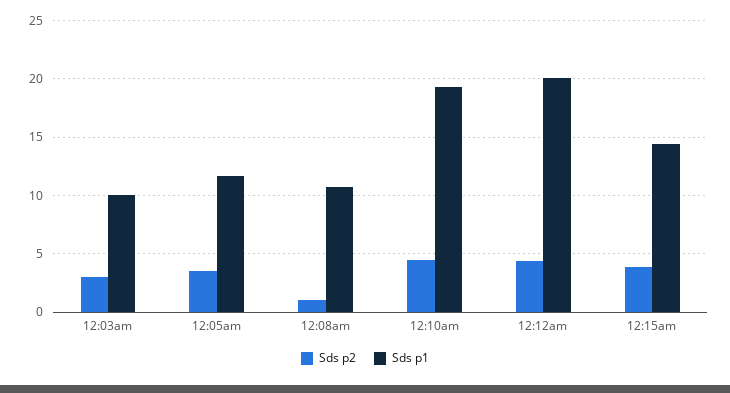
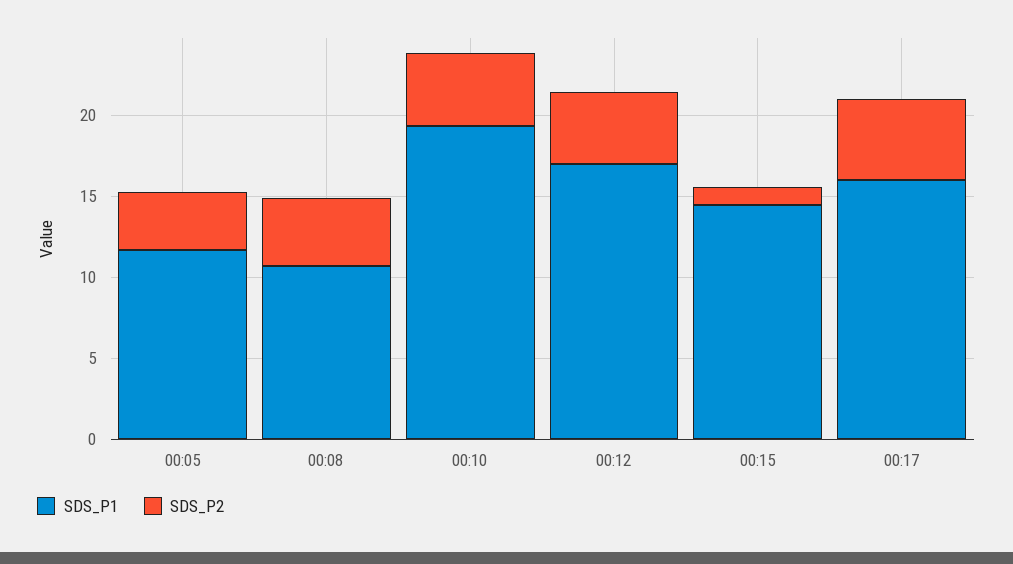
Sds p2, 12:03am: 3 -> none
Sds p1, 12:03am: 10 -> none
Sds p2, 12:08am: 1 -> 4
Sds p1, 12:12am: 20 -> 17
Sds p2, 12:15am: 4 -> 1
Sds p1, 00:17: none -> 16
Sds p2, 00:17: none -> 5

